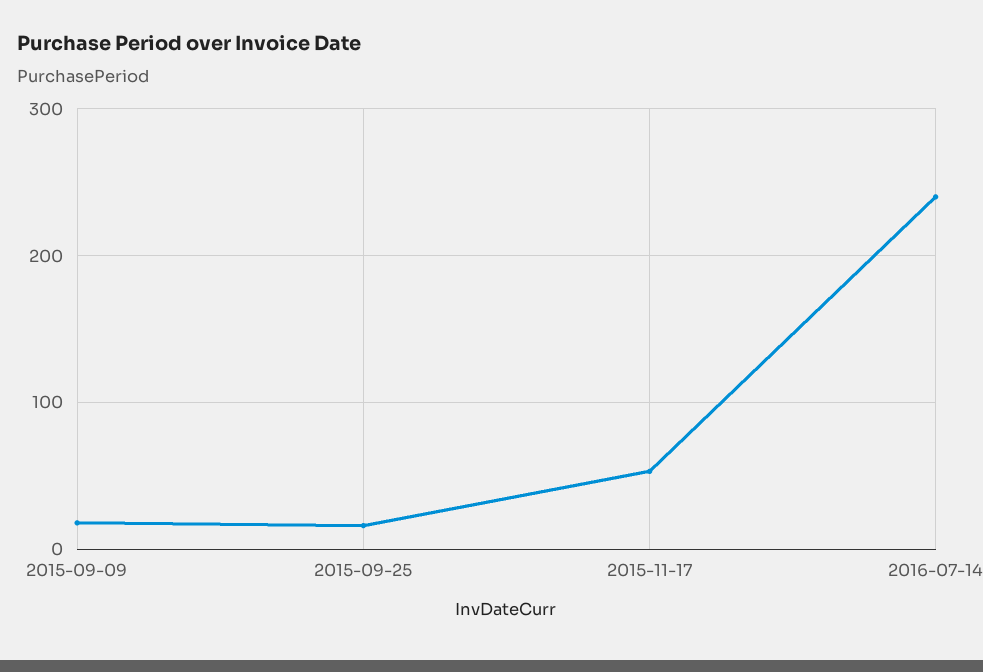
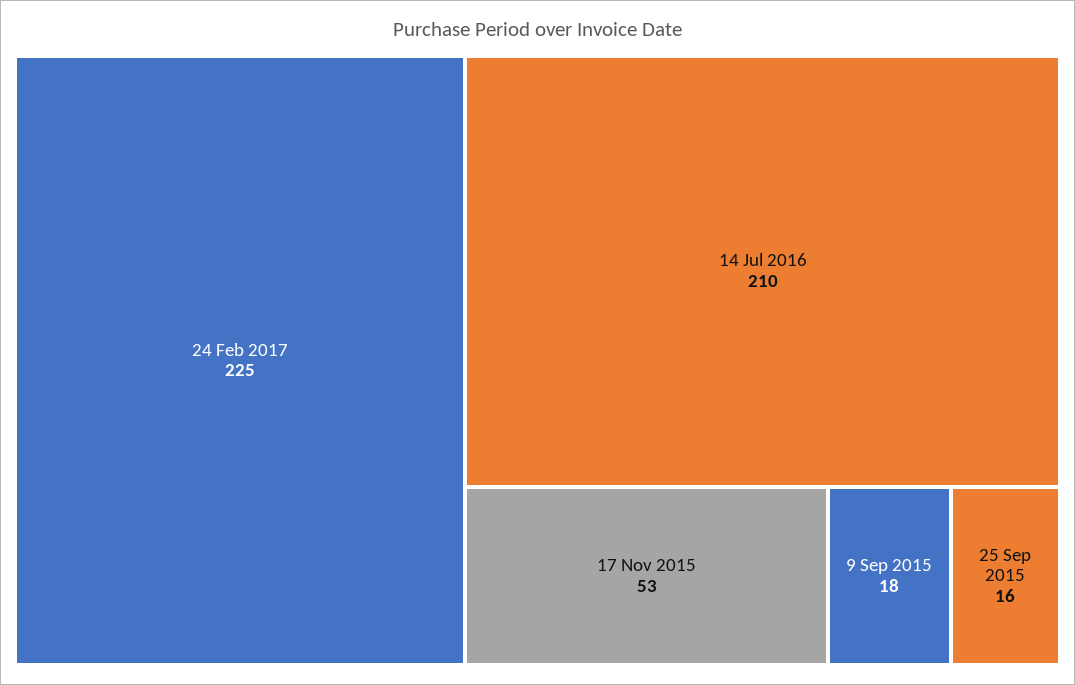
2016-07-14: 240 -> 210
24 Feb 2017: none -> 225

